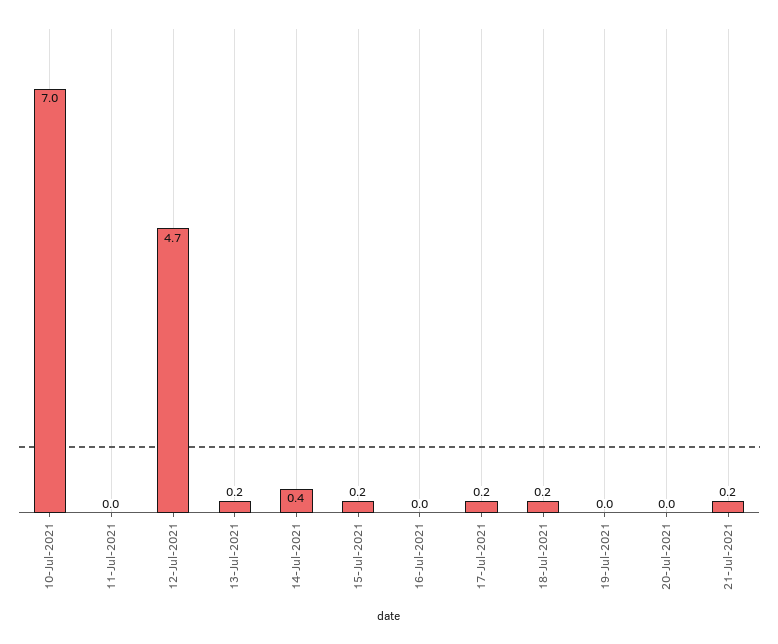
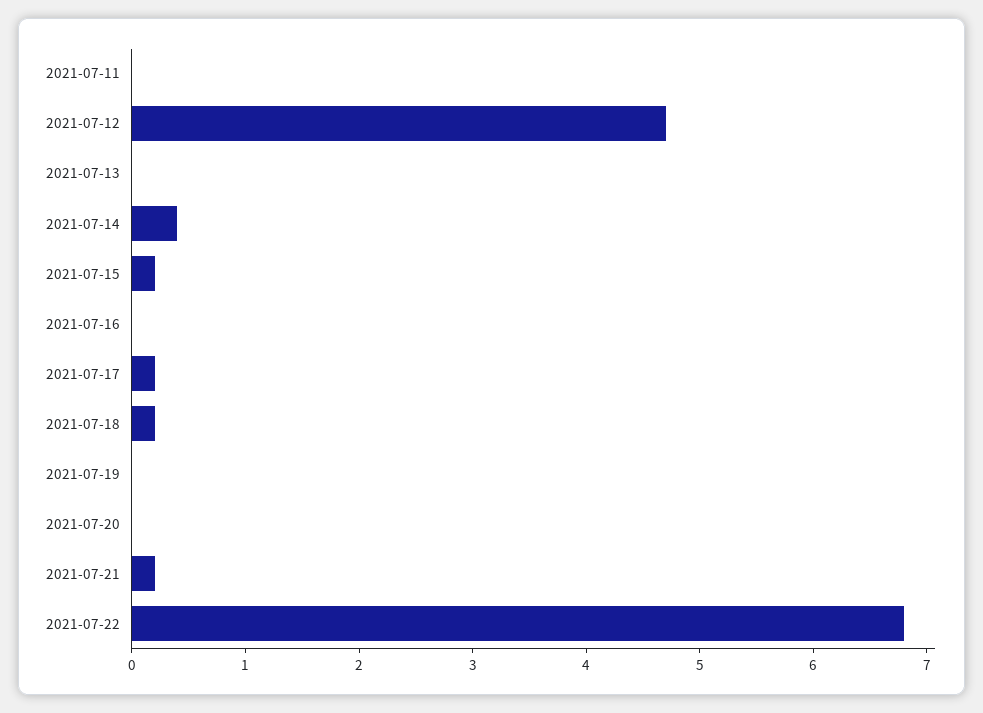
10-Jul-2021: 7 -> none
13-Jul-2021: 0.2 -> 0
2021-07-22: none -> 6.8

